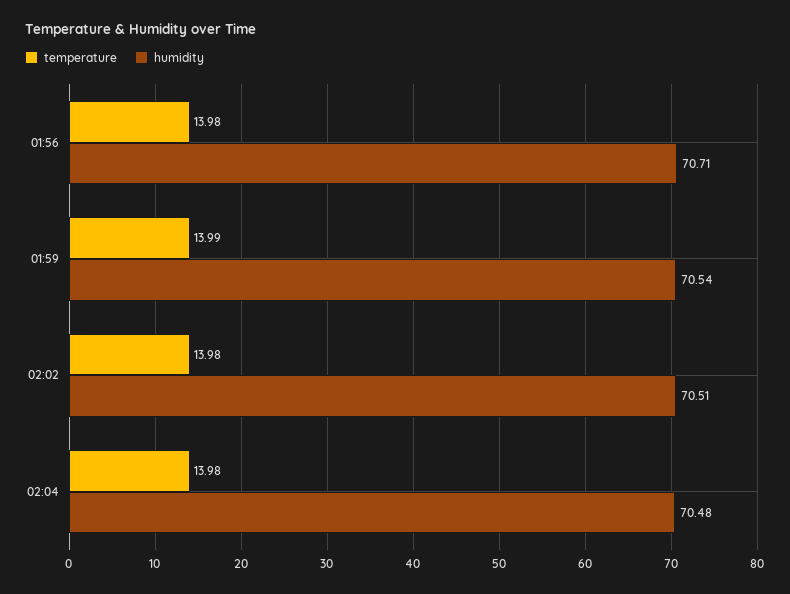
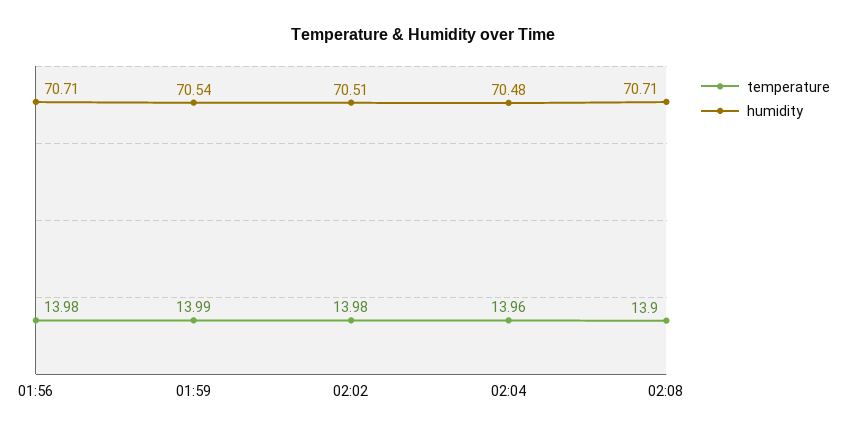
temperature, 02:04: 13.98 -> 13.96
temperature, 02:08: none -> 13.9
humidity, 02:08: none -> 70.71

